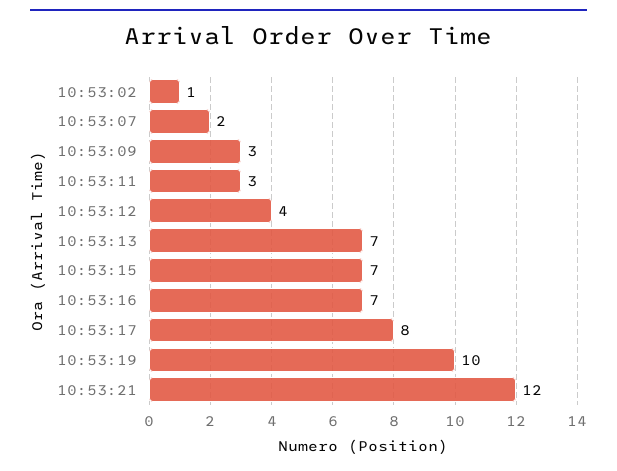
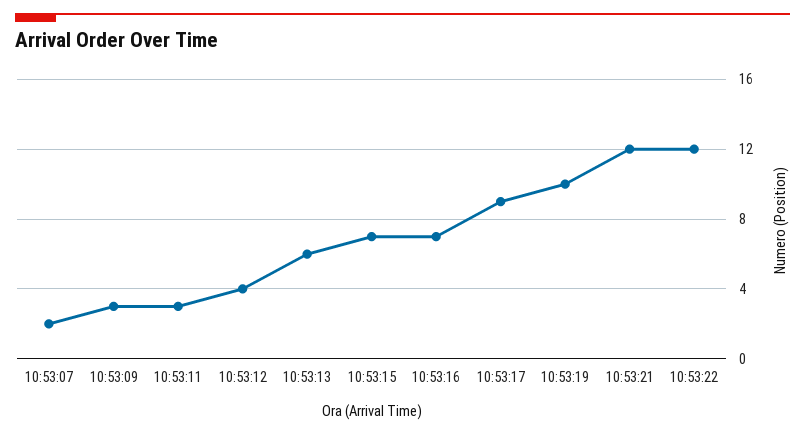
10:53:02: 1 -> none
10:53:13: 7 -> 6
10:53:17: 8 -> 9
10:53:22: none -> 12

